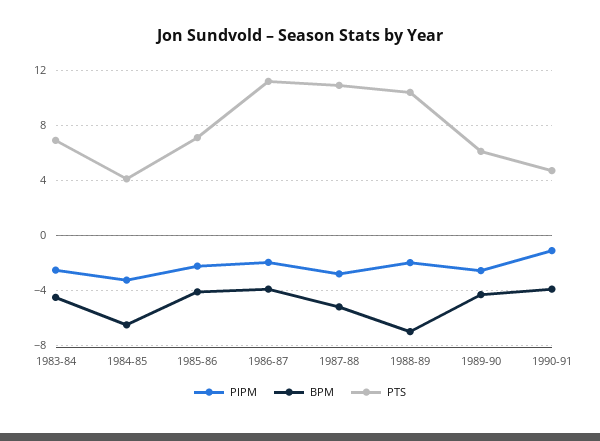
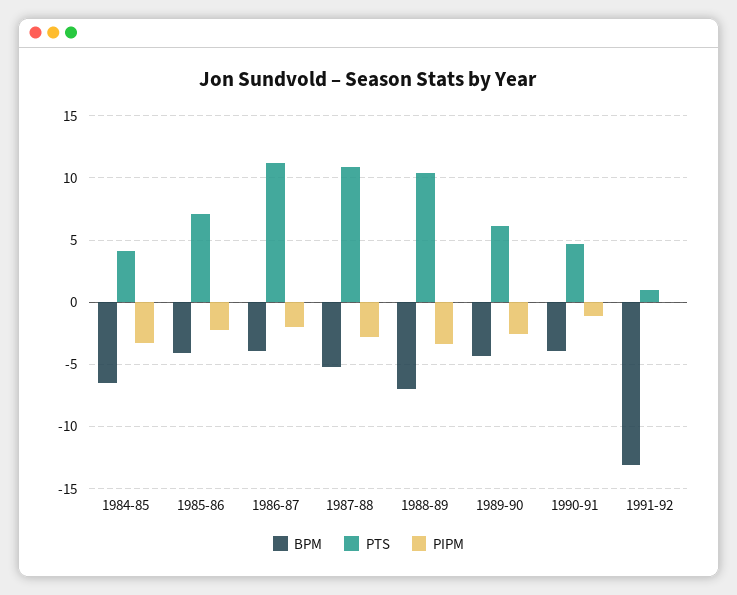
PIPM, 1983-84: -2.5 -> none
BPM, 1983-84: -4.5 -> none
PTS, 1983-84: 7 -> none
PIPM, 1988-89: -2 -> -3.5
BPM, 1991-92: none -> -13
PTS, 1991-92: none -> 1
PIPM, 1991-92: none -> 0

